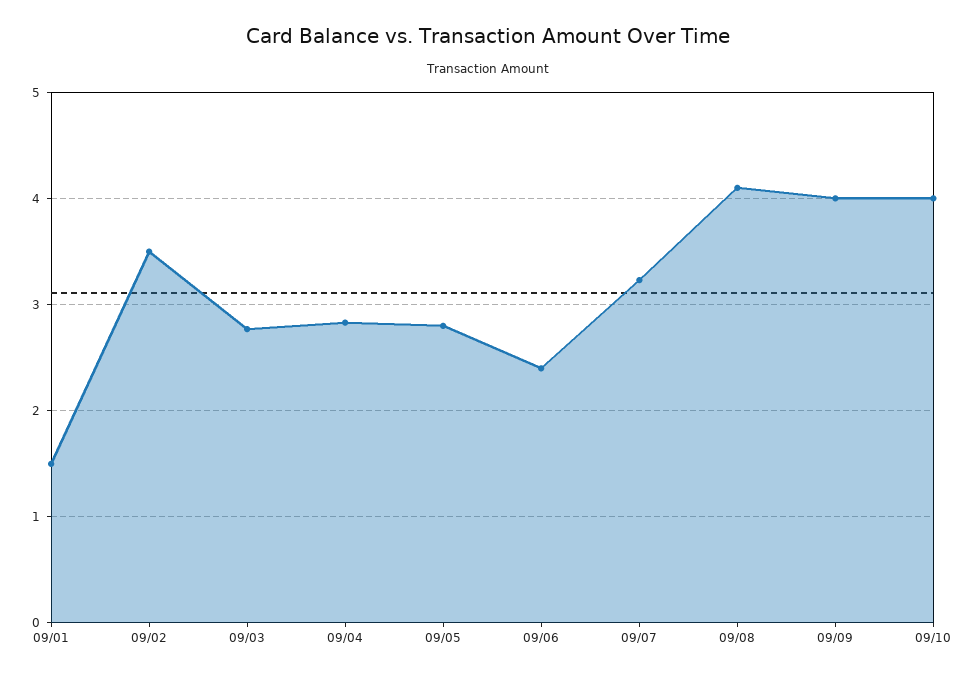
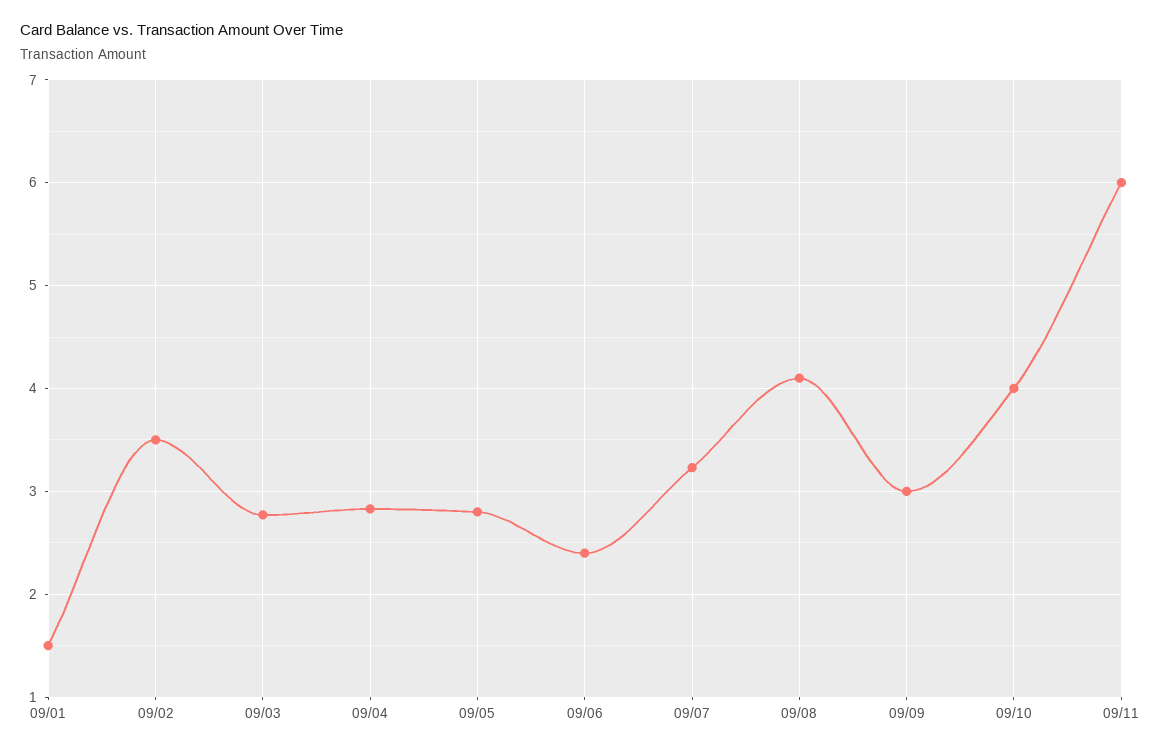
09/09: 4 -> 3
09/11: none -> 6

